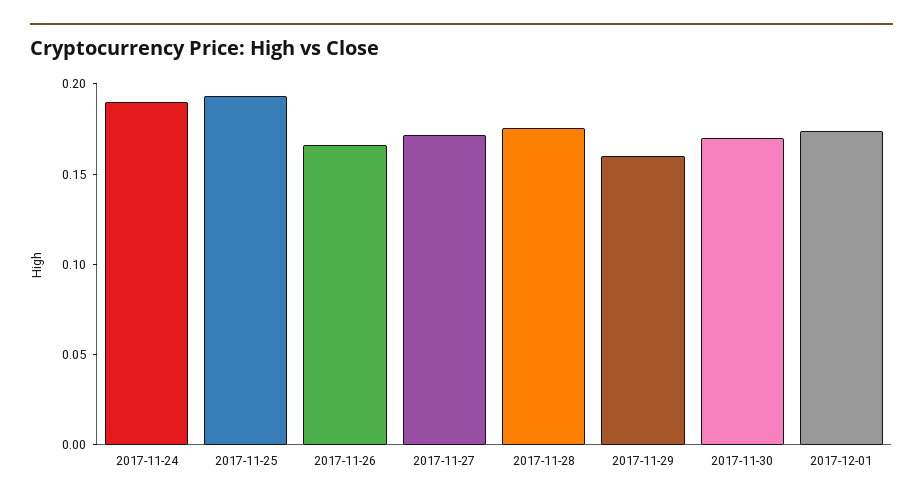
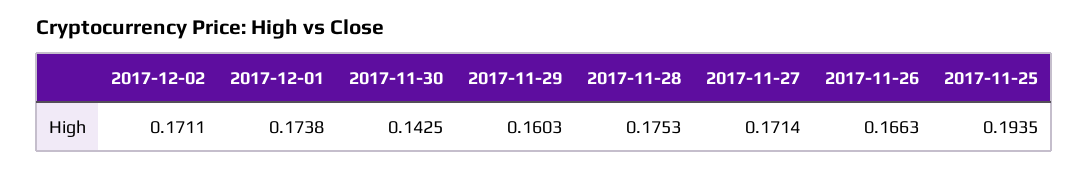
2017-11-24: 0.19 -> none
2017-11-30: 0.17 -> 0.1425
2017-12-02: none -> 0.1711

